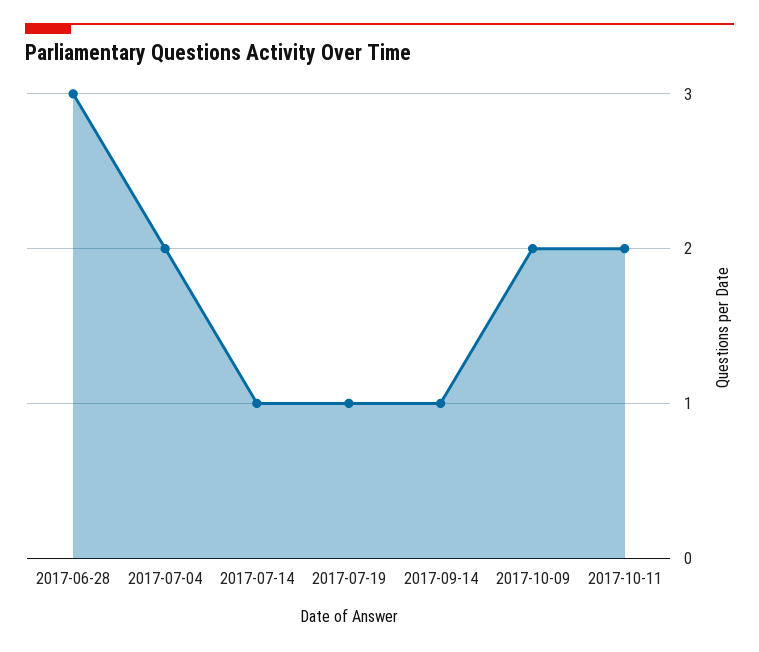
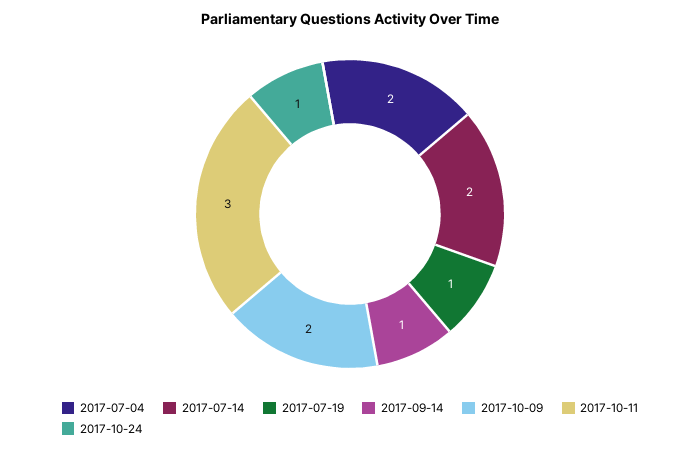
2017-06-28: 3 -> none
2017-07-14: 1 -> 2
2017-10-11: 2 -> 3
2017-10-24: none -> 1

